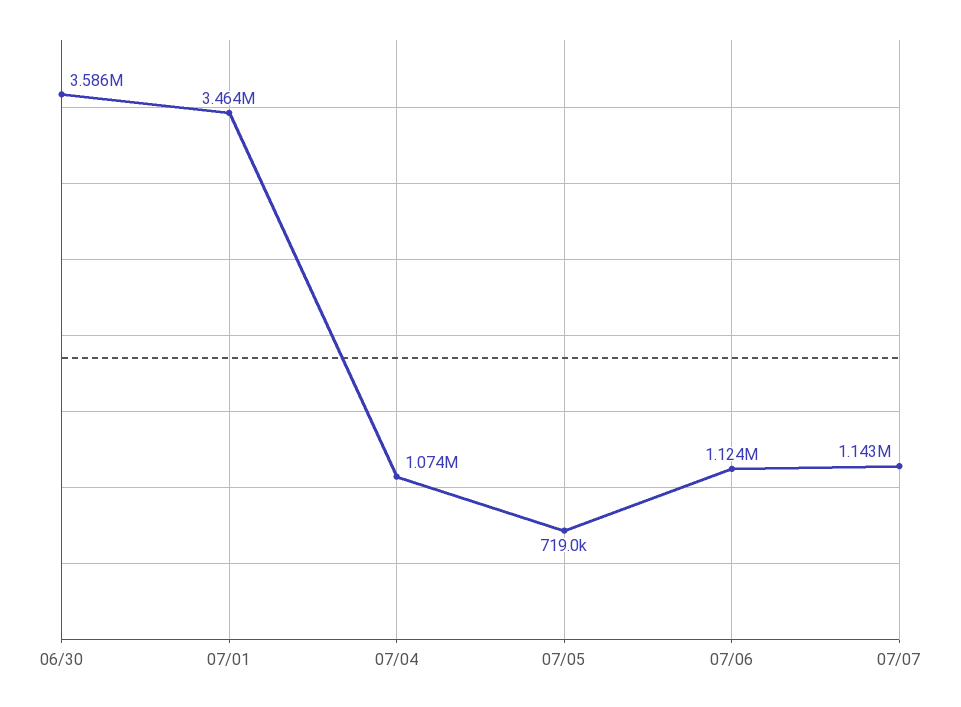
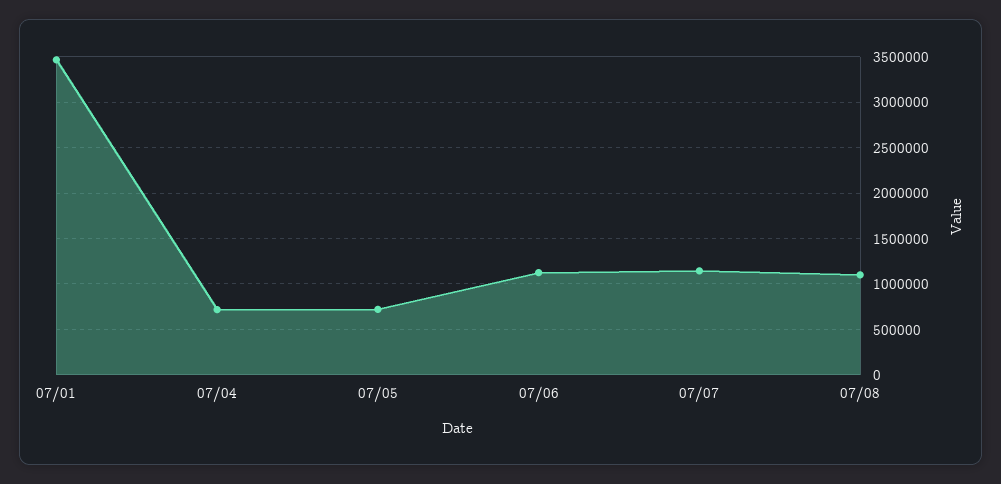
06/30: 3586000 -> none
07/04: 1074000 -> 700000
07/08: none -> 1100000

